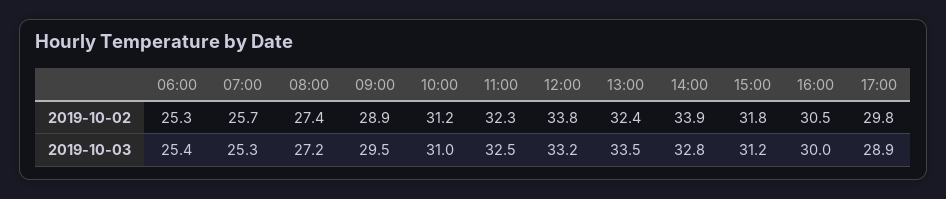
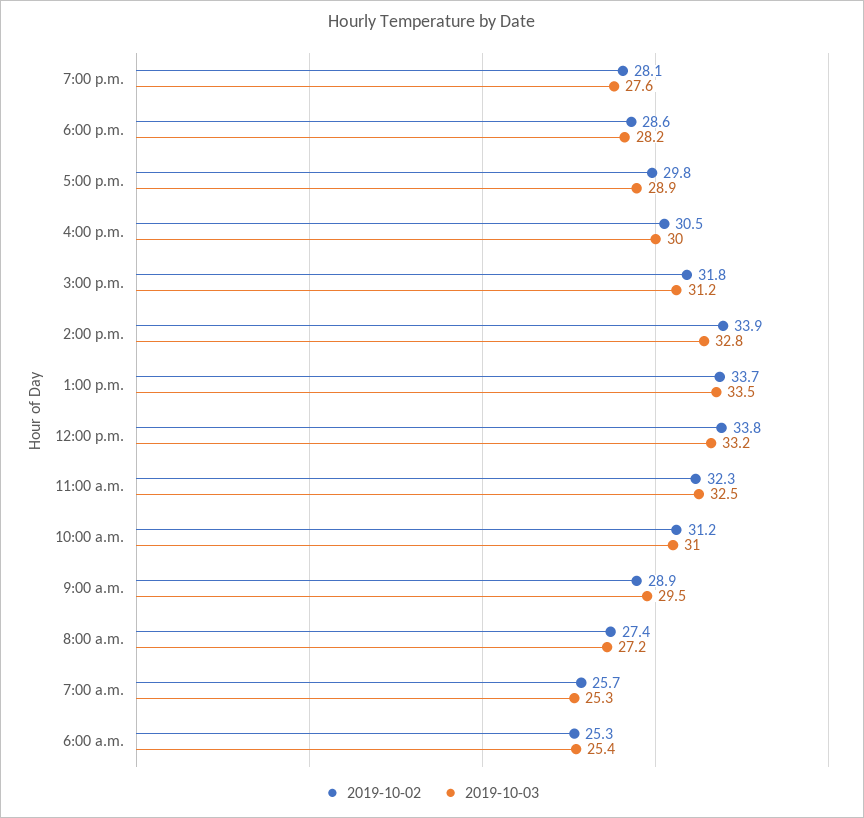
2019-10-02, 13:00: 32.4 -> 33.7
2019-10-02, 7:00 p.m.: none -> 28.1
2019-10-03, 7:00 p.m.: none -> 27.6
2019-10-02, 6:00 p.m.: none -> 28.6
2019-10-03, 6:00 p.m.: none -> 28.2

